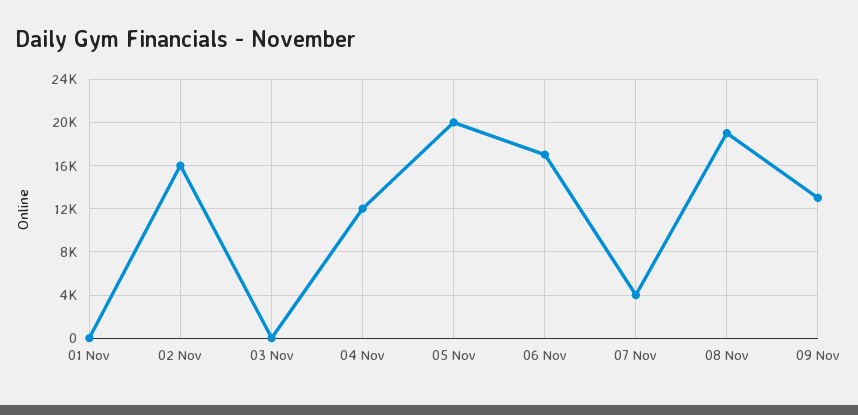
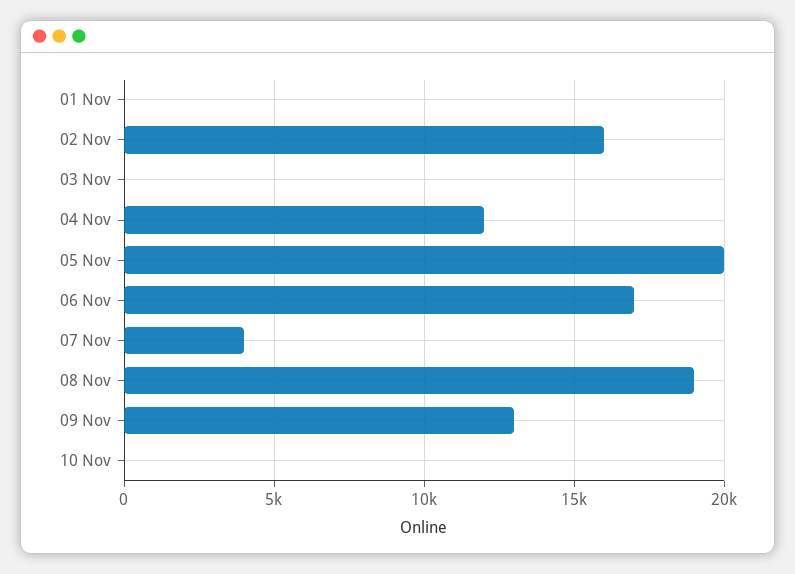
10 Nov: none -> 0

